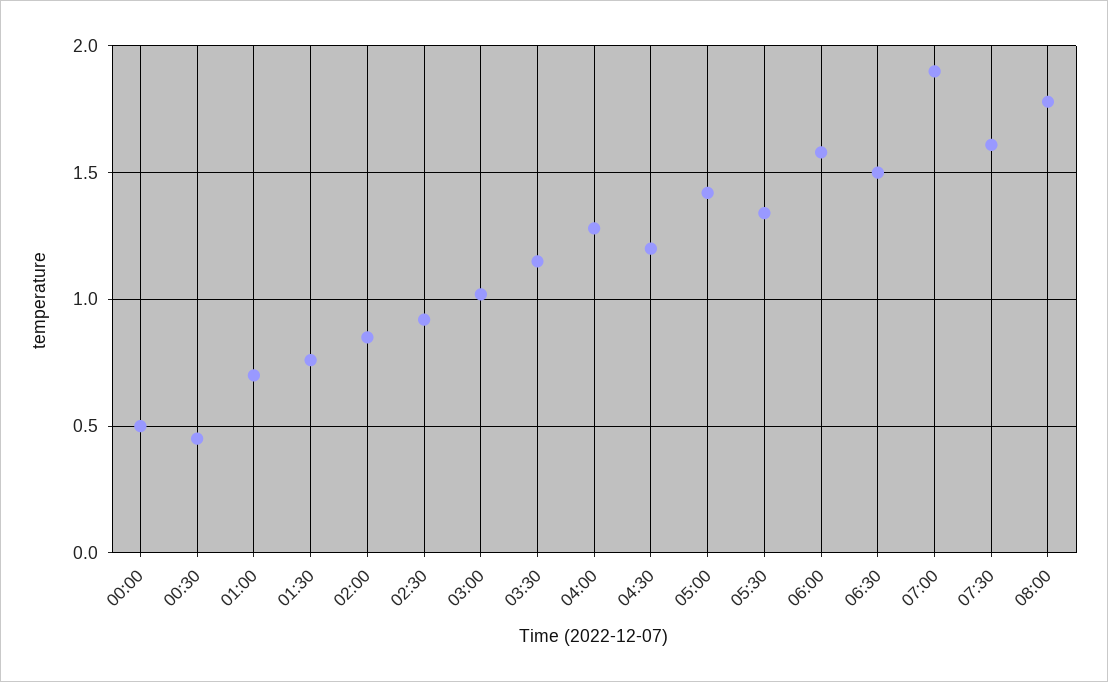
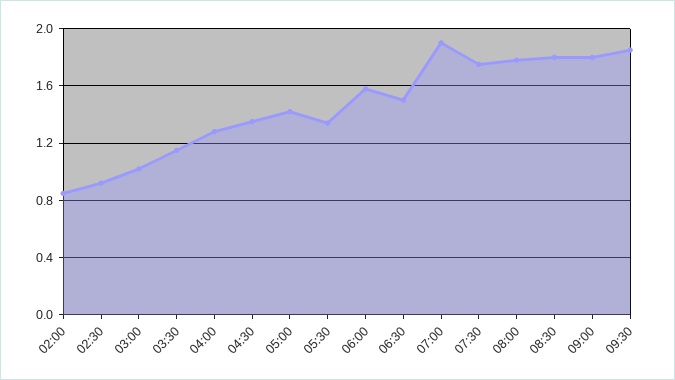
00:00: 0.5 -> none
00:30: 0.45 -> none
01:00: 0.7 -> none
01:30: 0.75 -> none
04:30: 1.2 -> 1.35
07:30: 1.6 -> 1.75
08:30: none -> 1.8
09:00: none -> 1.8
09:30: none -> 1.85

